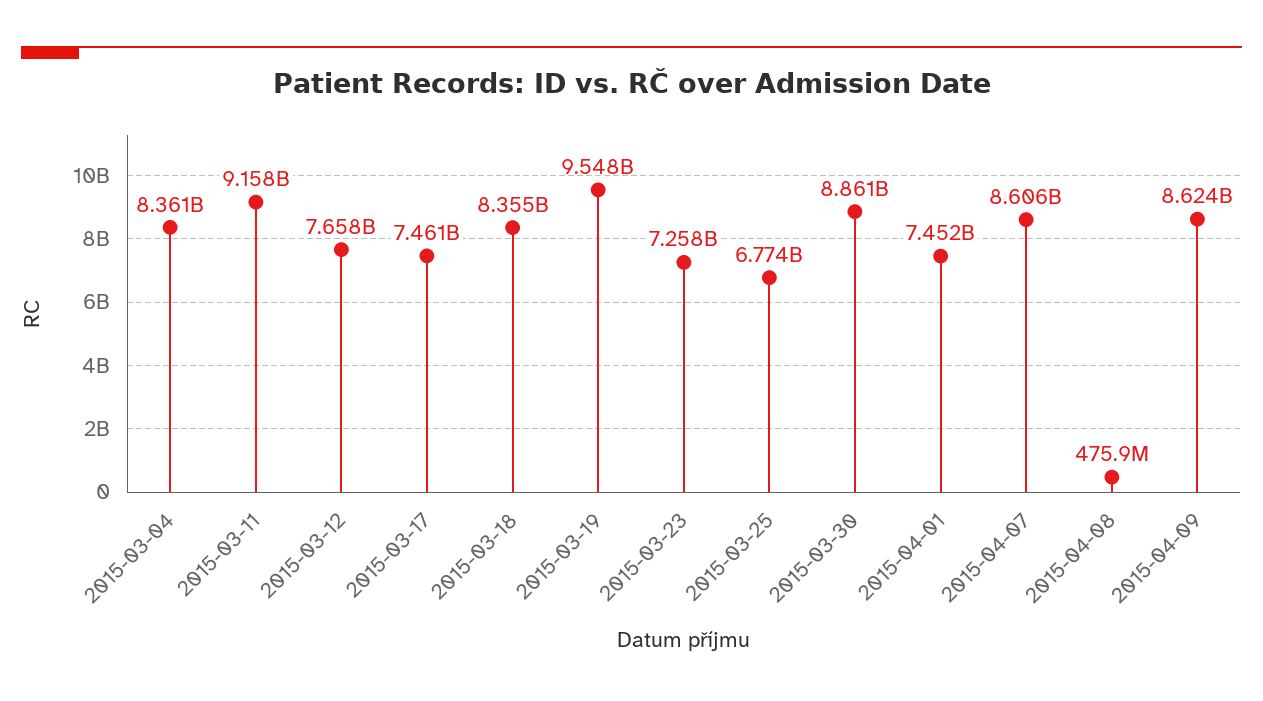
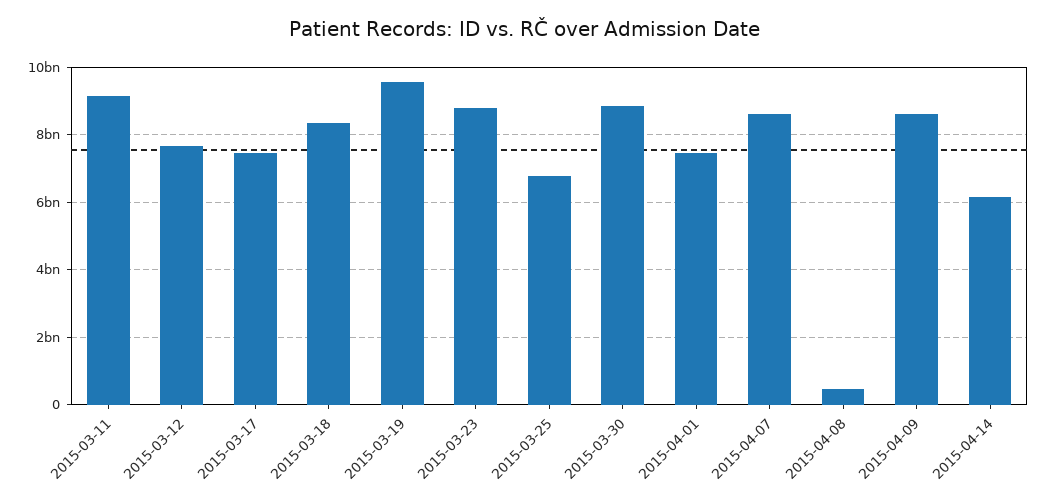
2015-03-04: 8361000000 -> none
2015-03-23: 7258000000 -> 8800000000
2015-04-14: none -> 6200000000

